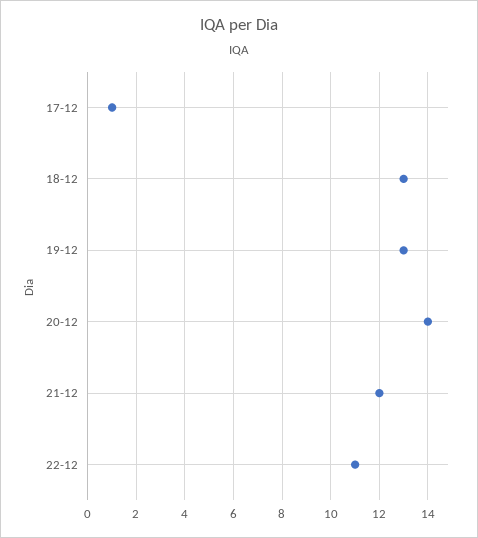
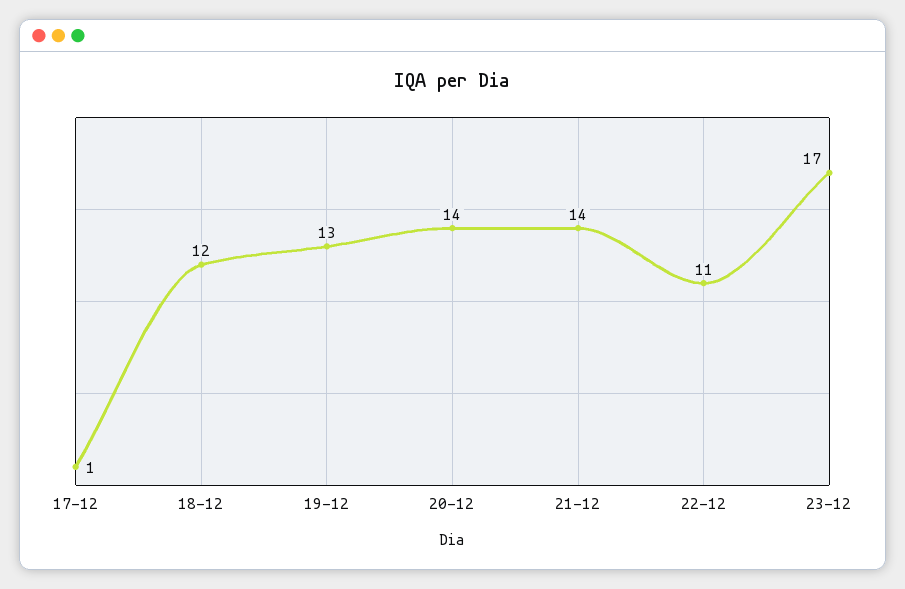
18-12: 13 -> 12
21-12: 12 -> 14
23-12: none -> 17

